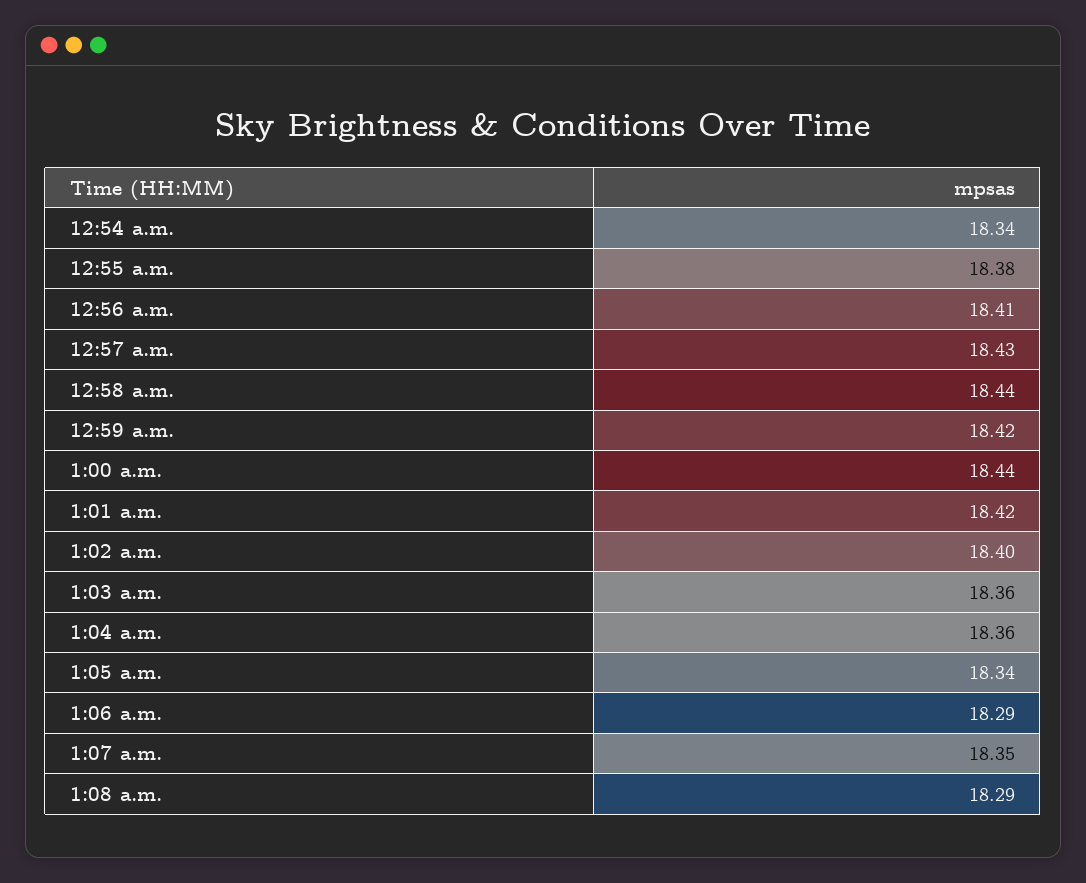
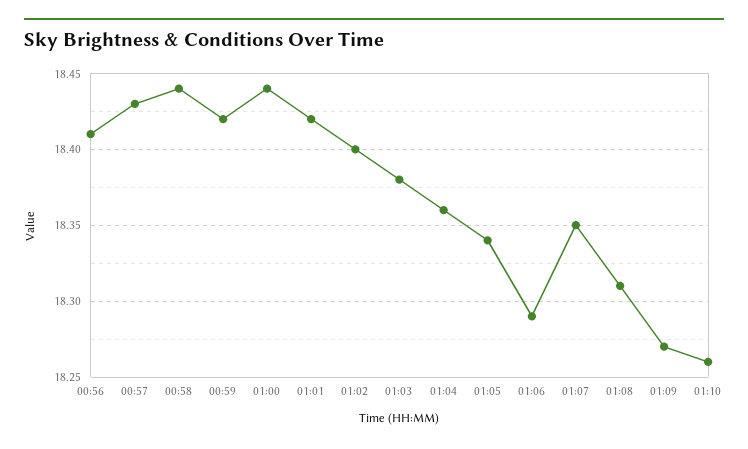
12:54 a.m.: 18.34 -> none
12:55 a.m.: 18.38 -> none
1:03 a.m.: 18.36 -> 18.38
1:08 a.m.: 18.29 -> 18.31
01:09: none -> 18.27
01:10: none -> 18.26

